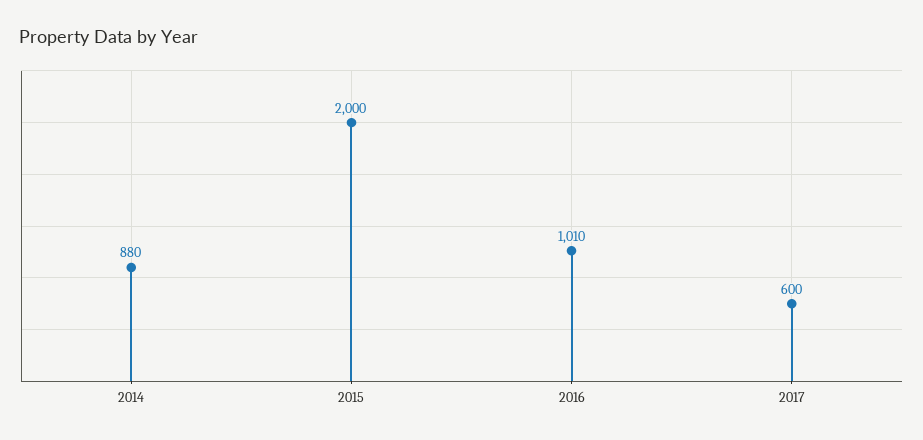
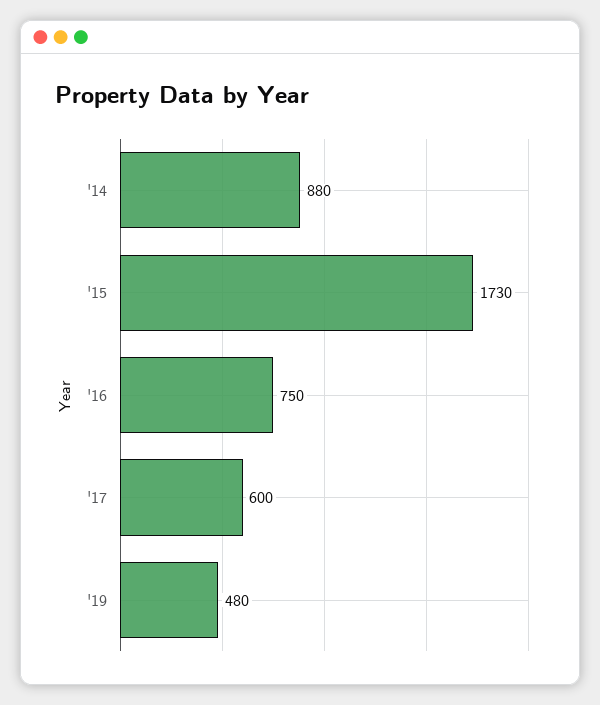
2015: 2000 -> 1730
2016: 1010 -> 750
'19: none -> 480

